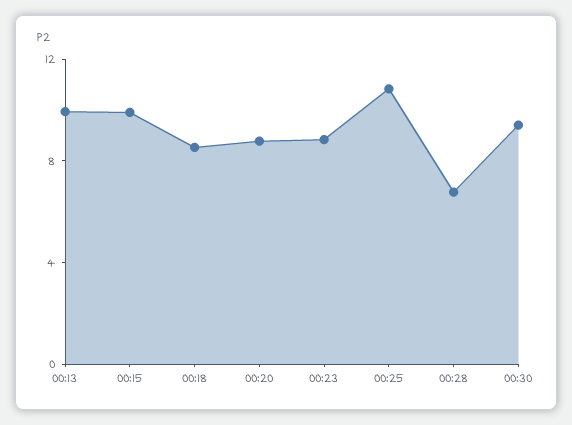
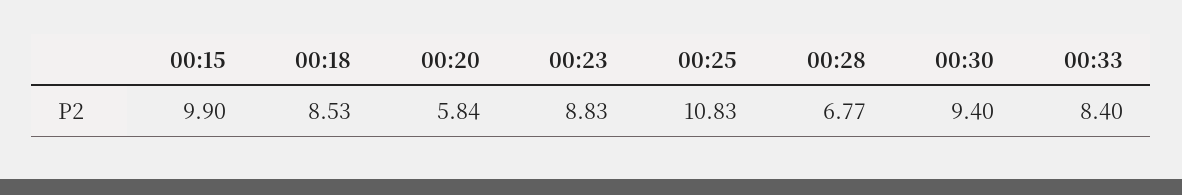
00:13: 10 -> none
00:20: 9 -> 5.84
00:33: none -> 8.4

